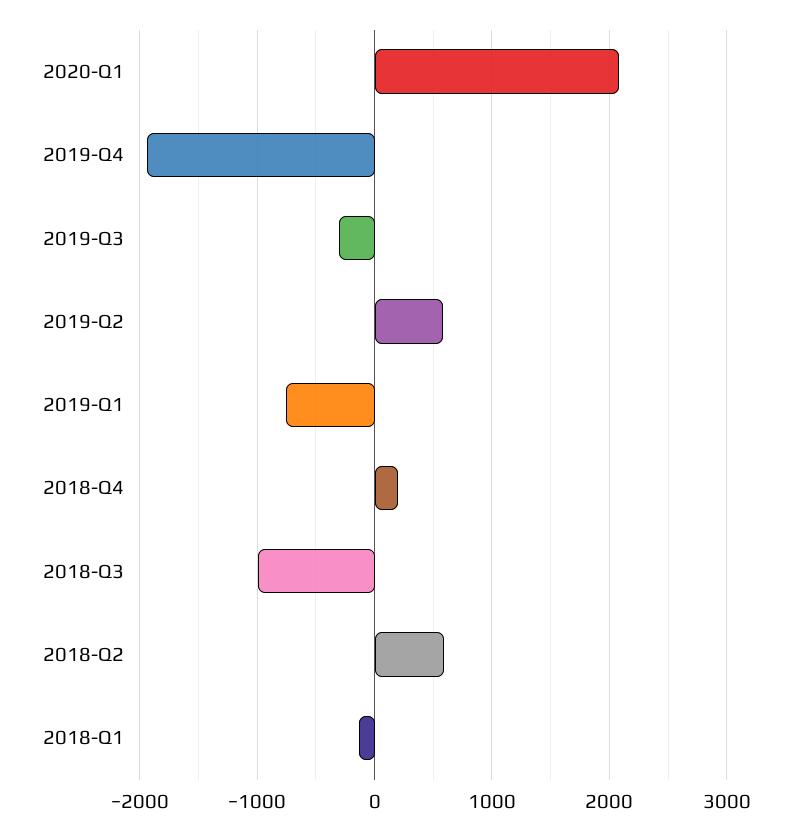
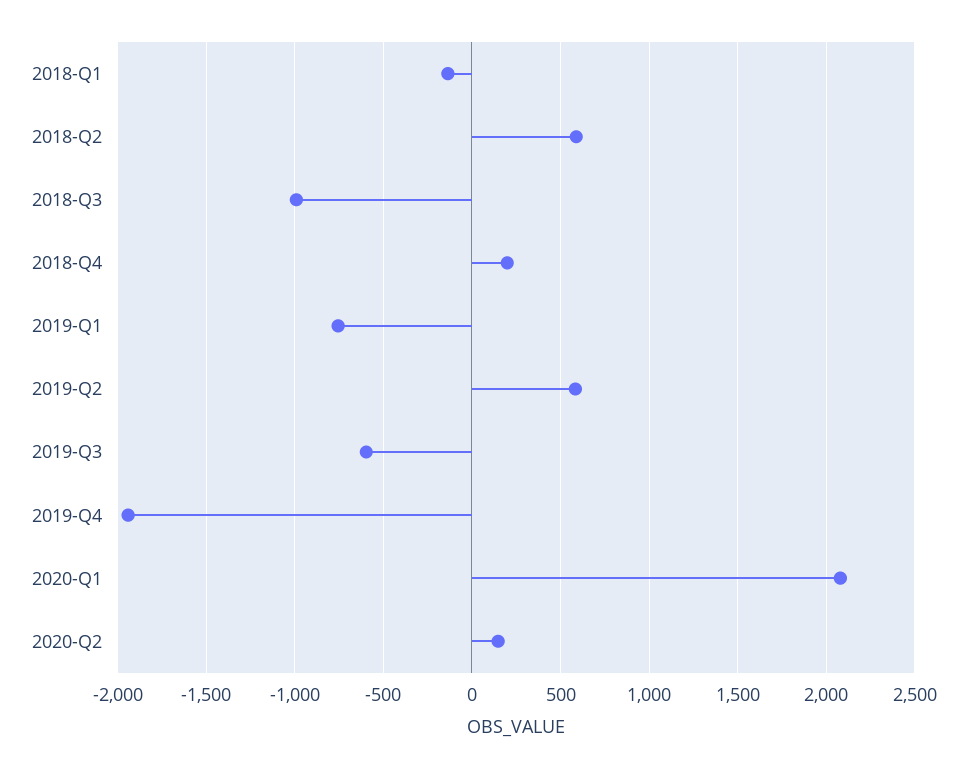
2019-Q3: -300 -> -600
2020-Q2: none -> 150

